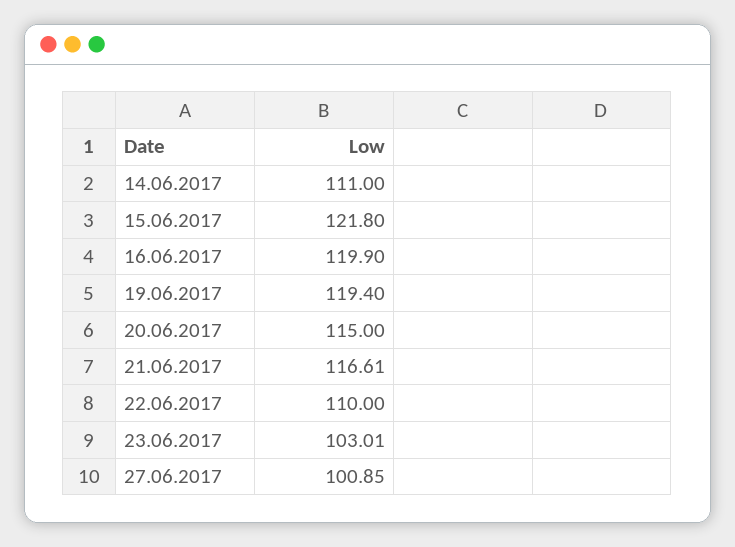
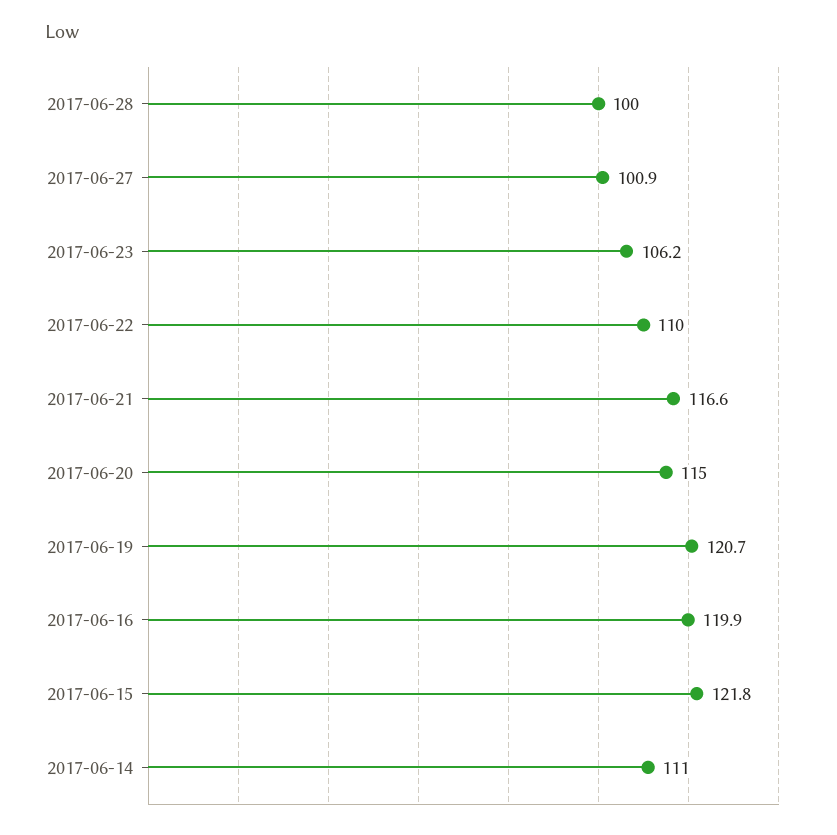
19.06.2017: 119.4 -> 120.7
23.06.2017: 103.01 -> 106.2
2017-06-28: none -> 100

